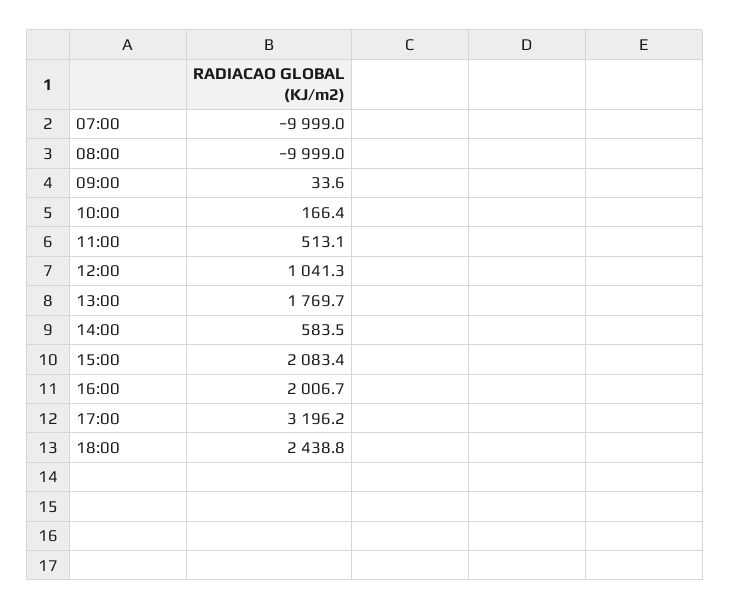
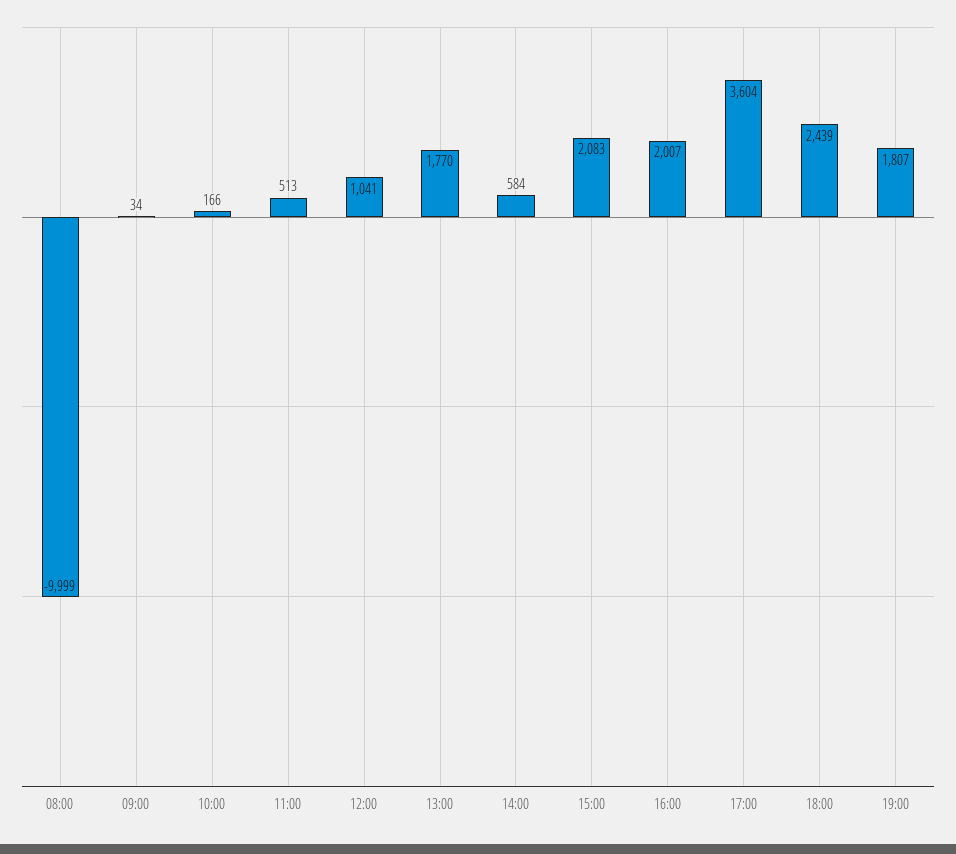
07:00: -9999 -> none
17:00: 3196.2 -> 3604
19:00: none -> 1807

